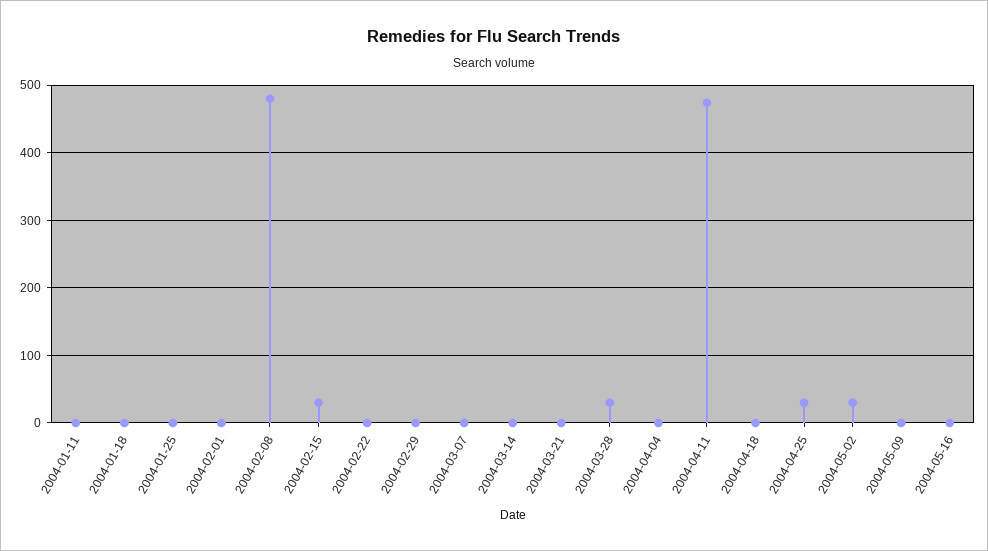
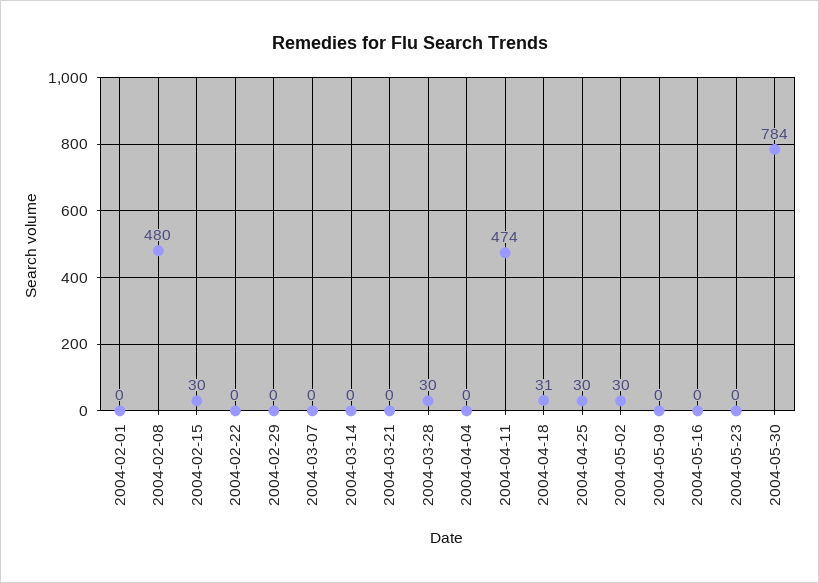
2004-01-11: 0 -> none
2004-01-18: 0 -> none
2004-01-25: 0 -> none
2004-04-18: 0 -> 31
2004-05-23: none -> 0
2004-05-30: none -> 784

